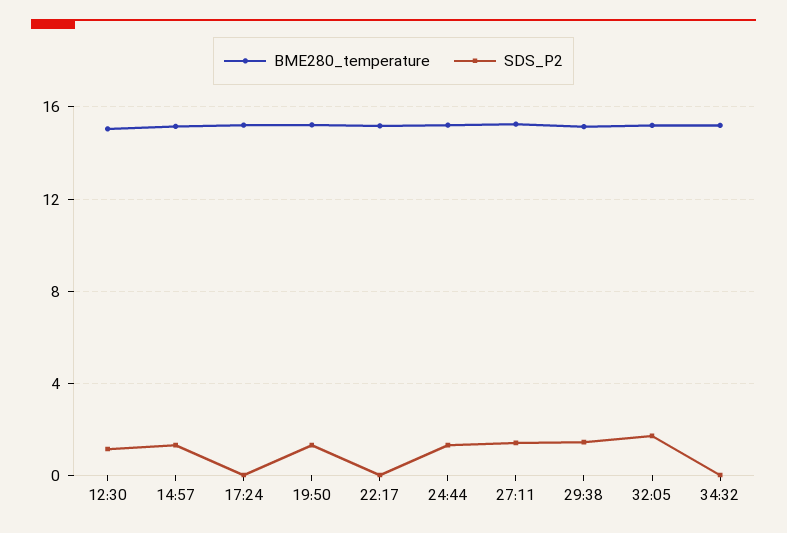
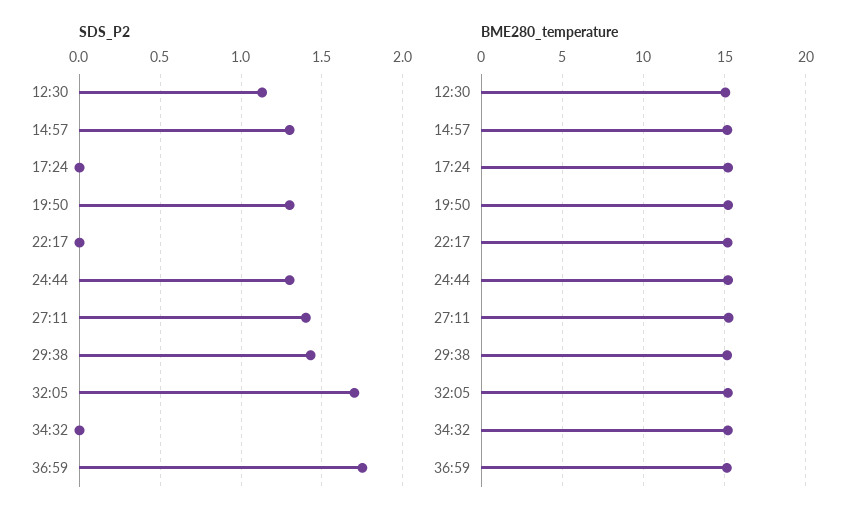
SDS_P2, 36:59: none -> 1.75
BME280_temperature, 36:59: none -> 15

